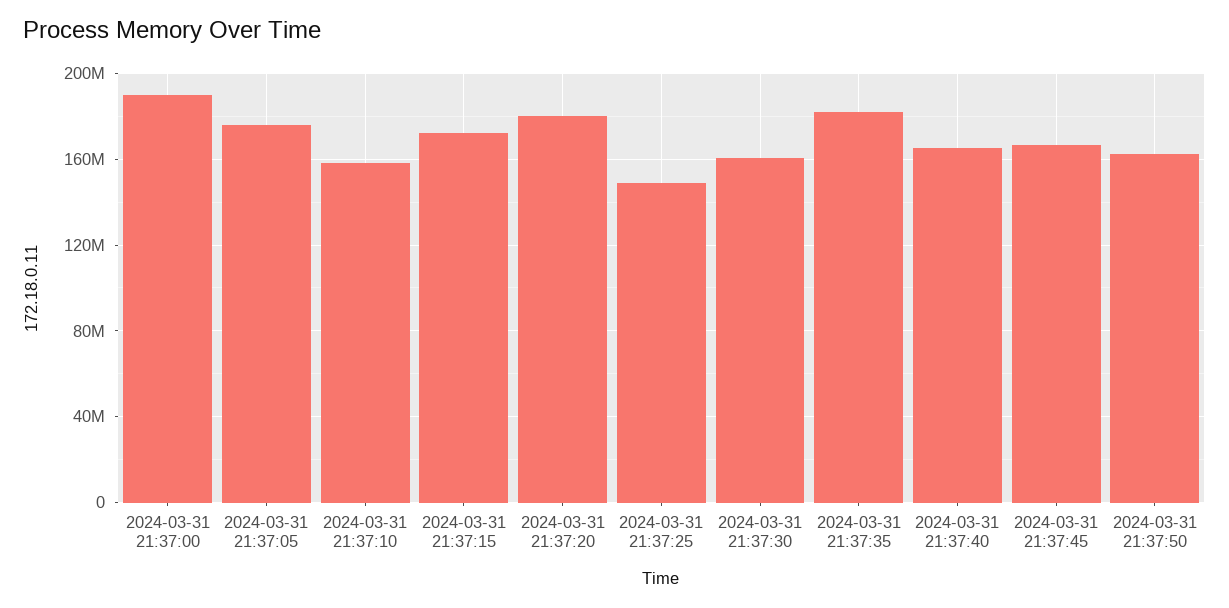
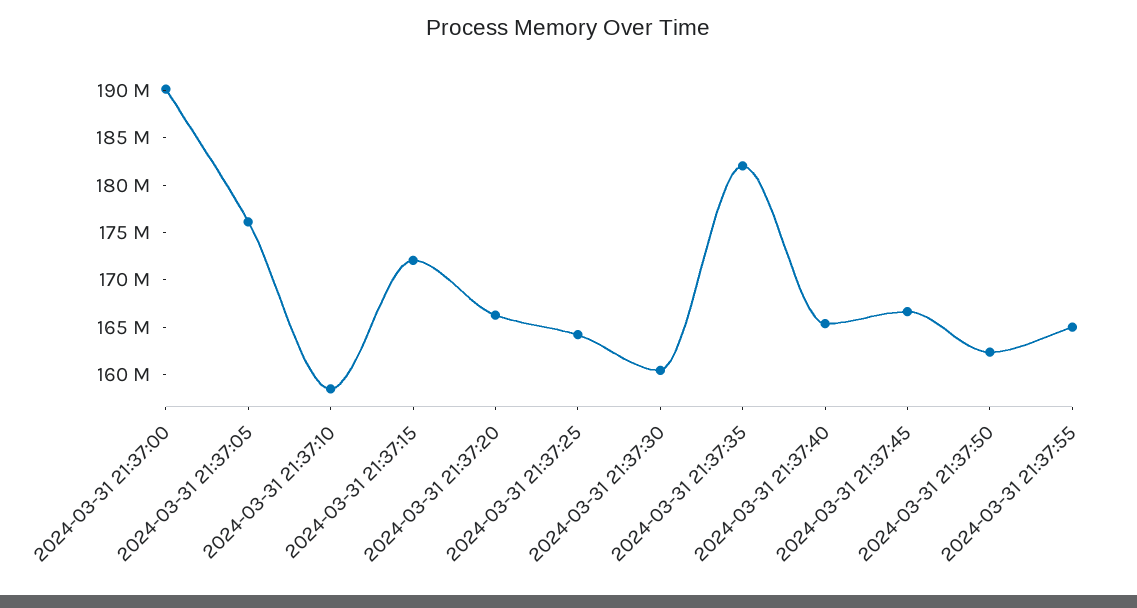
2024-03-31 21:37:20: 180000000 -> 166000000
2024-03-31 21:37:25: 150000000 -> 164000000
2024-03-31 21:37:55: none -> 165000000

